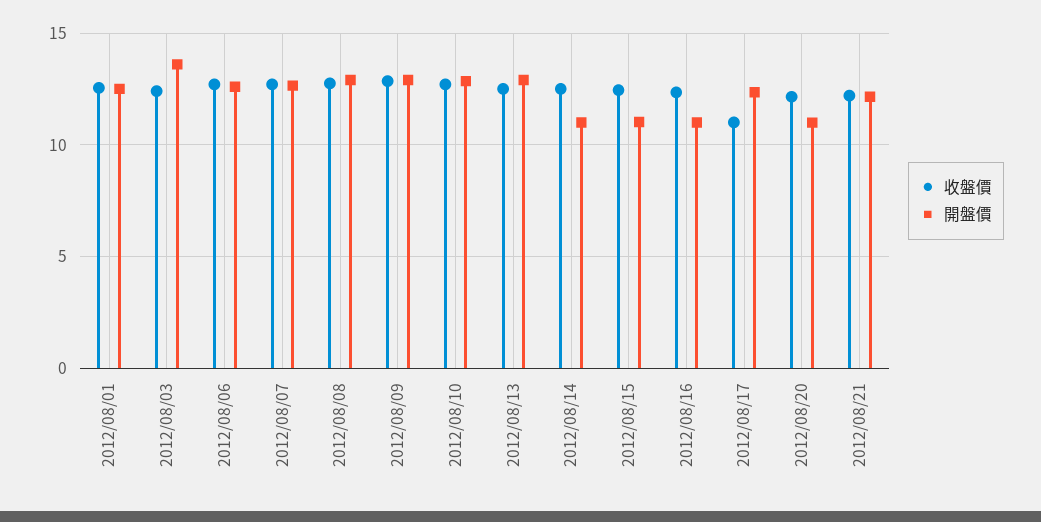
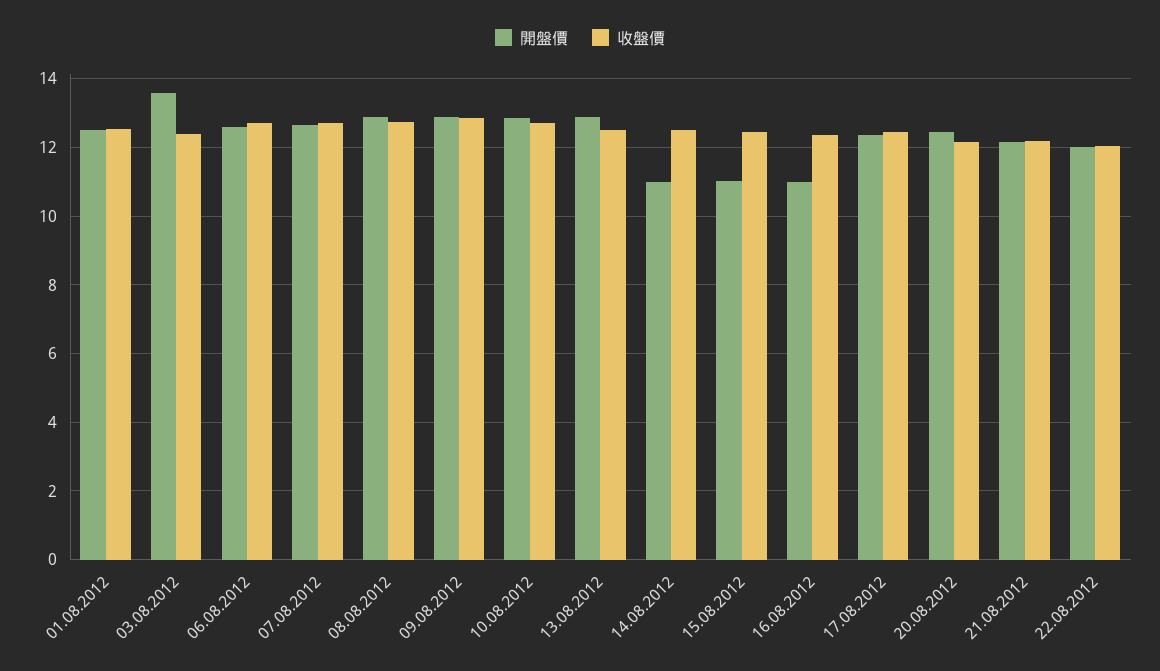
收盤價, 2012/08/17: 11 -> 12.4
開盤價, 2012/08/20: 11 -> 12.4
開盤價, 22.08.2012: none -> 12
收盤價, 22.08.2012: none -> 12

